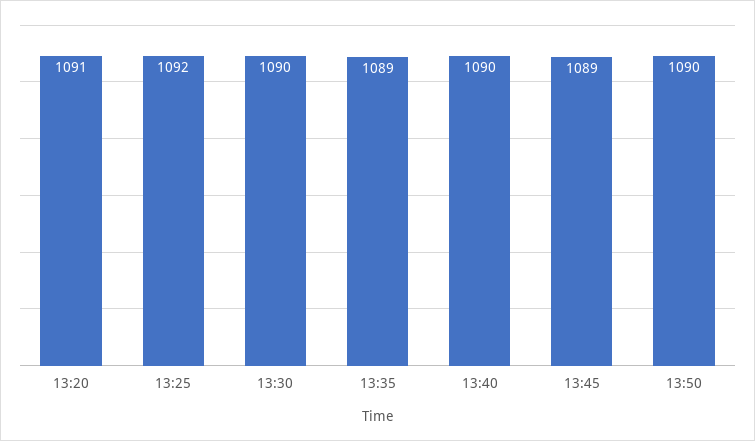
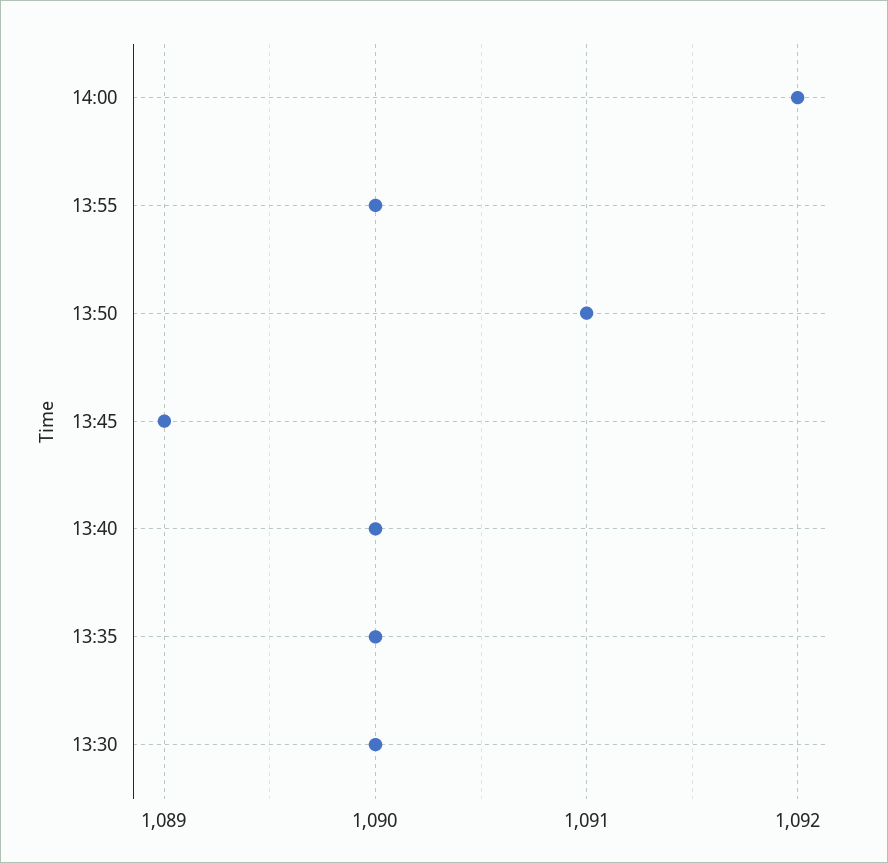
13:20: 1091 -> none
13:25: 1092 -> none
13:35: 1089 -> 1090
13:50: 1090 -> 1091
14:00: none -> 1092
13:55: none -> 1090

